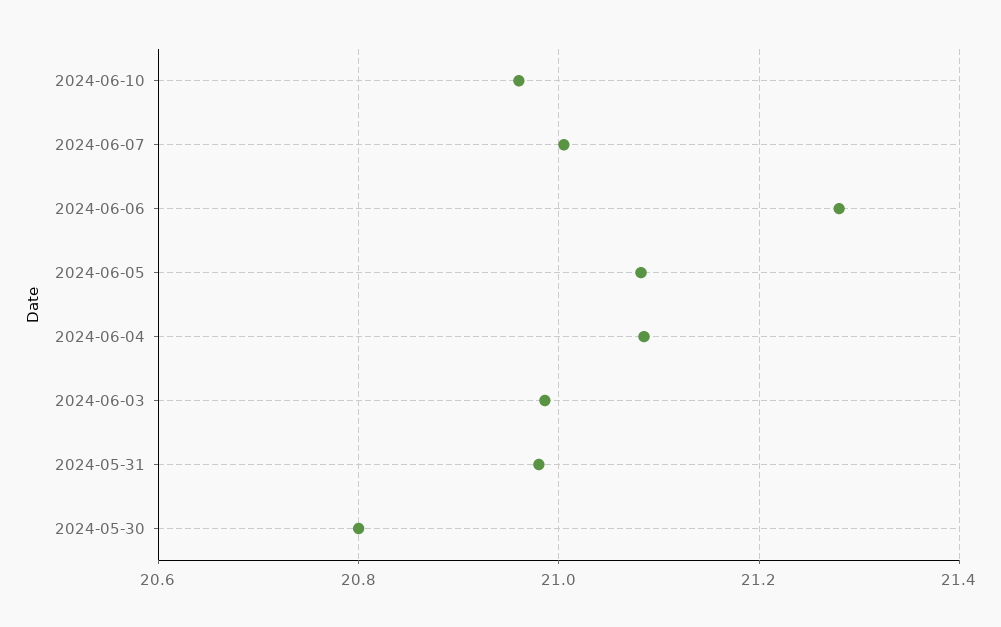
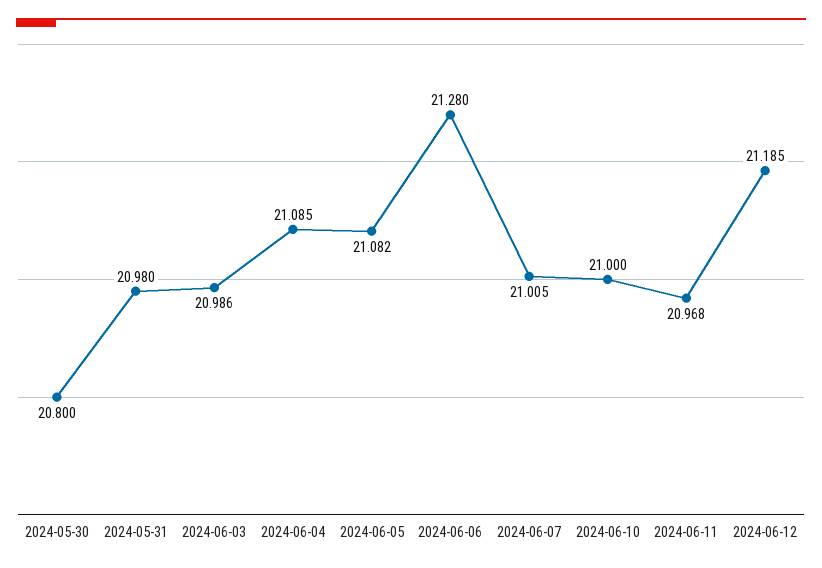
2024-06-10: 20.96 -> 21
2024-06-11: none -> 20.968
2024-06-12: none -> 21.185

